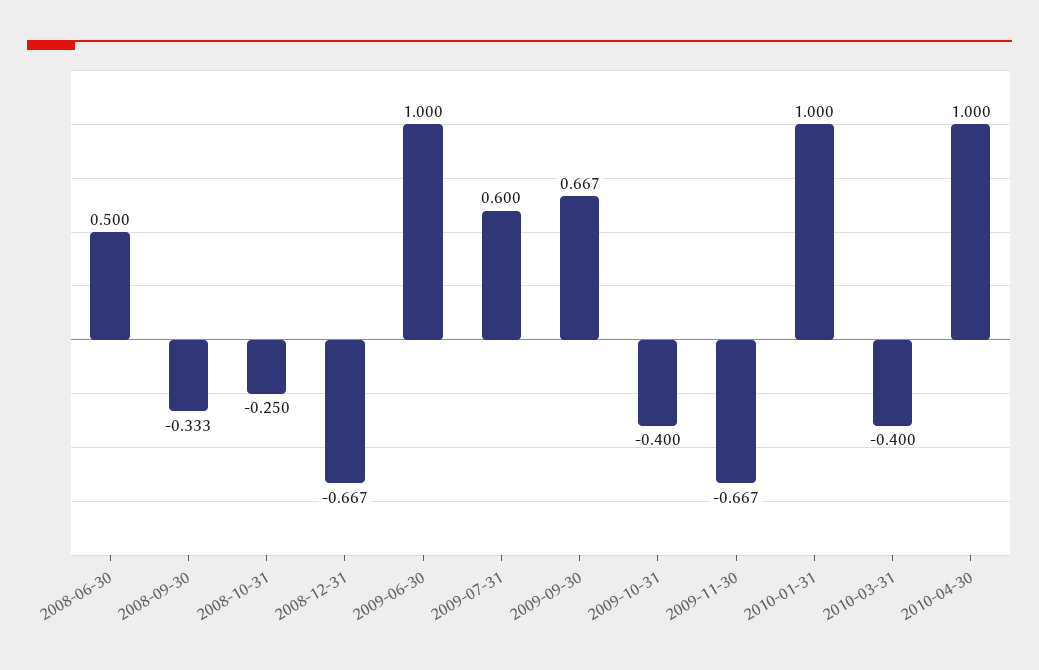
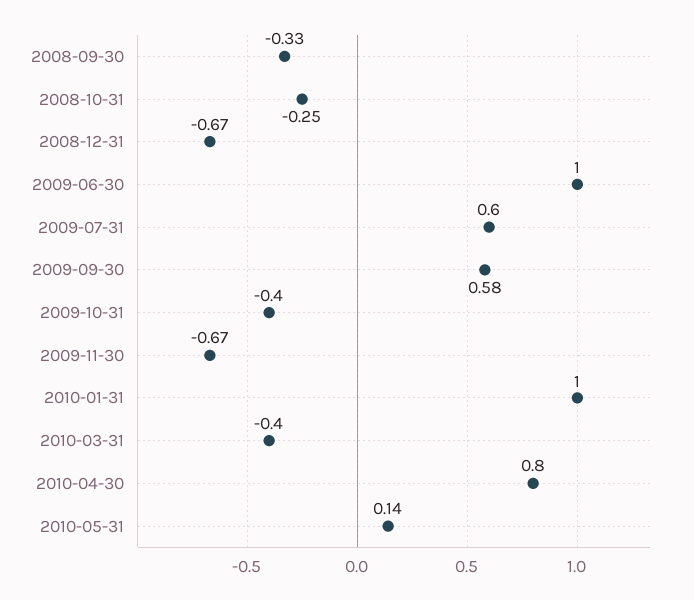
2008-06-30: 0.5 -> none
2009-09-30: 0.667 -> 0.58
2010-04-30: 1 -> 0.8
2010-05-31: none -> 0.14

